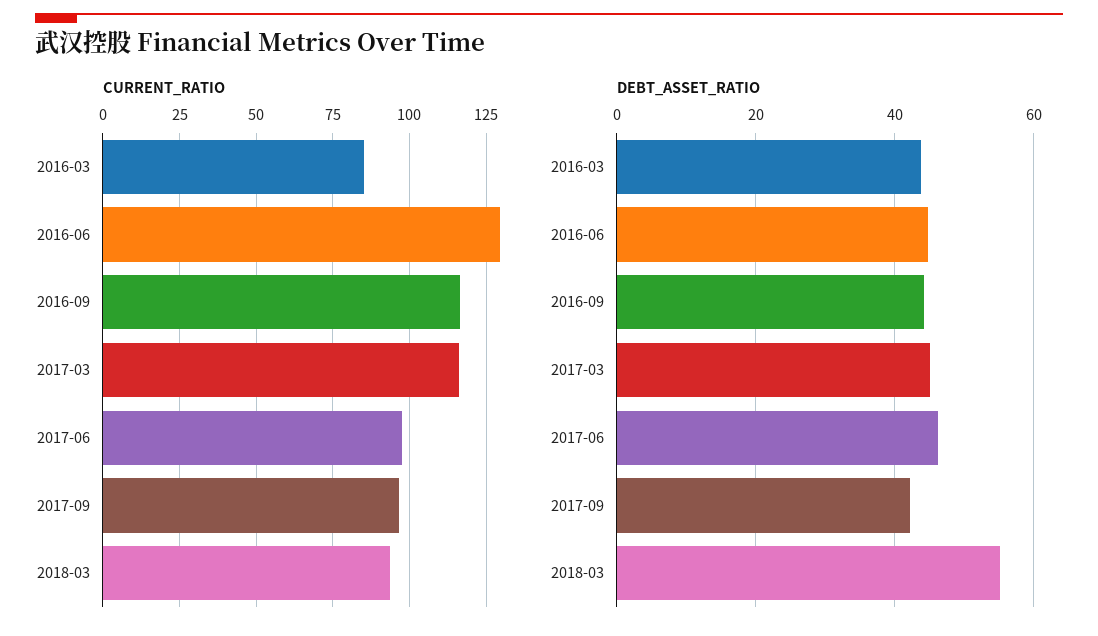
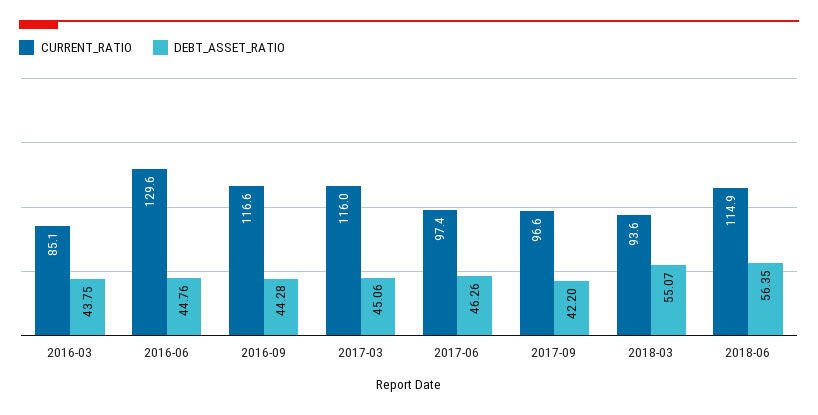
CURRENT_RATIO, 2018-06: none -> 114.9
DEBT_ASSET_RATIO, 2018-06: none -> 56.35

